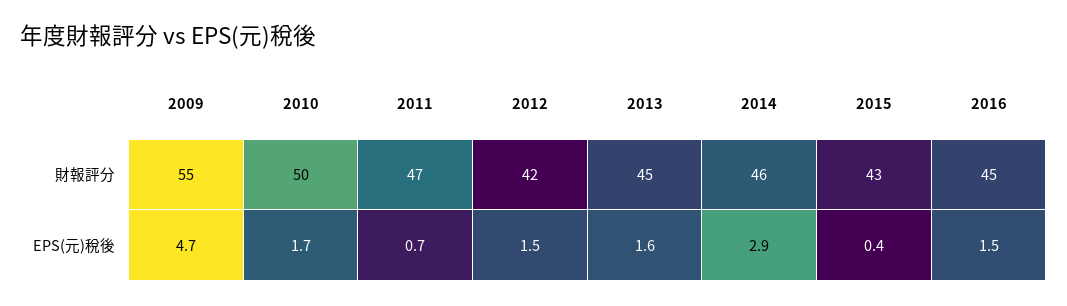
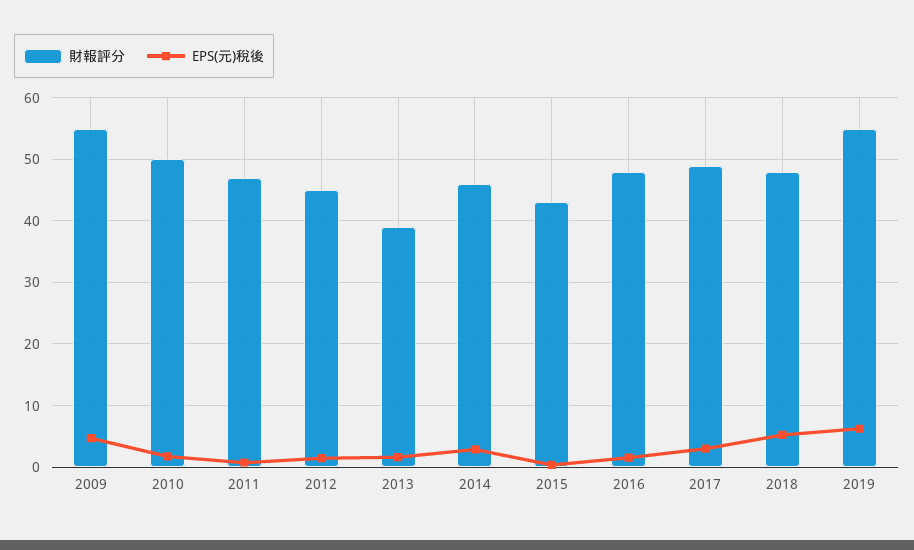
財報評分, 2012: 42 -> 45
財報評分, 2013: 45 -> 39
財報評分, 2016: 45 -> 48
財報評分, 2017: none -> 49
EPS(元)稅後, 2017: none -> 3
財報評分, 2018: none -> 48
EPS(元)稅後, 2018: none -> 5
財報評分, 2019: none -> 55
EPS(元)稅後, 2019: none -> 6

